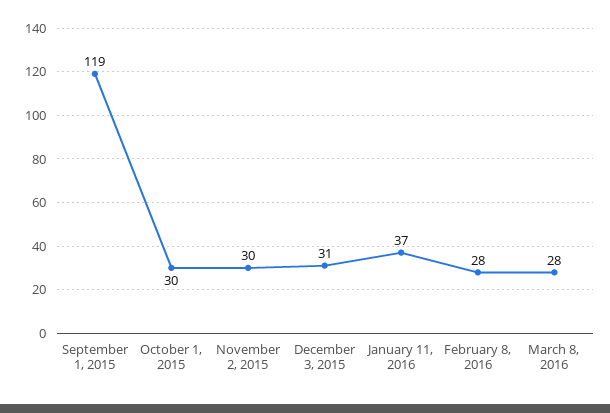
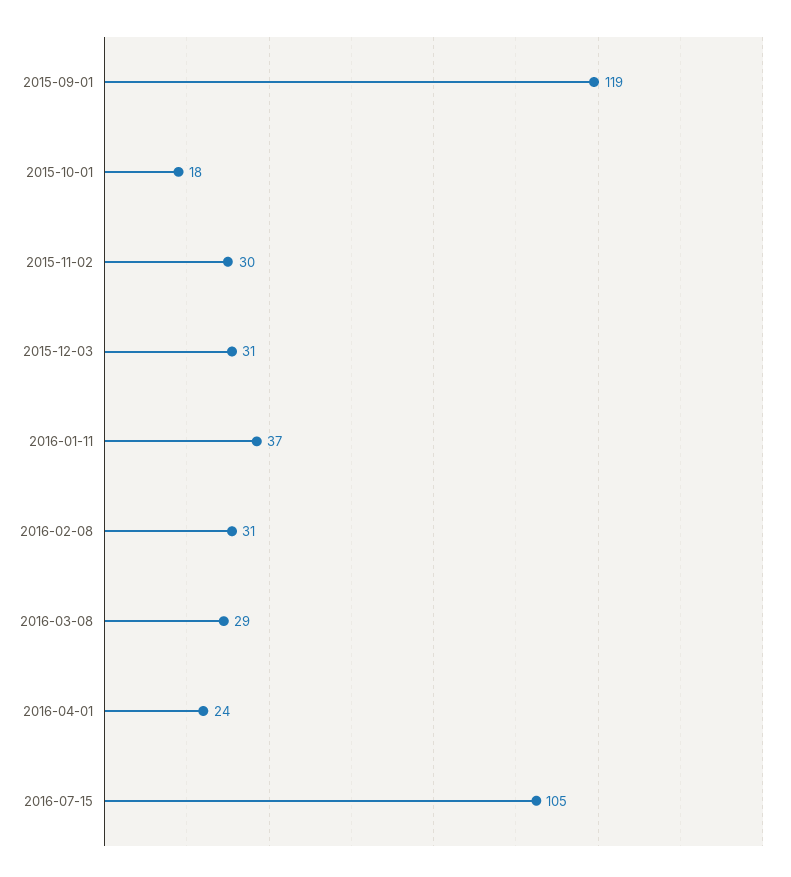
October 1, 2015: 30 -> 18
February 8, 2016: 28 -> 31
March 8, 2016: 28 -> 29
2016-04-01: none -> 24
2016-07-15: none -> 105

